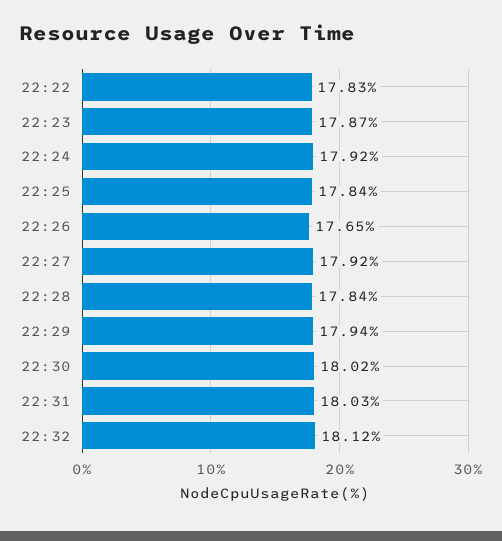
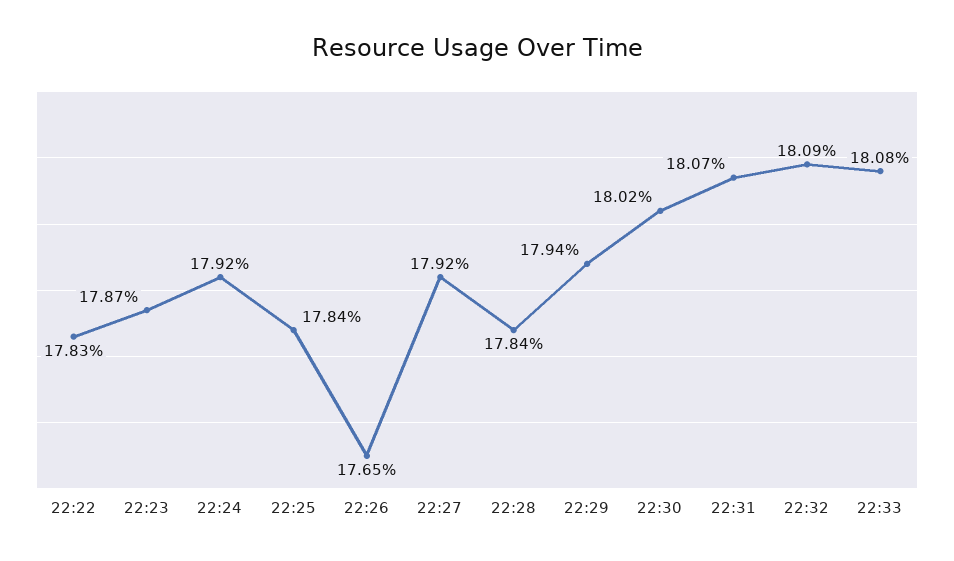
22:31: 18.03 -> 18.07
22:32: 18.12 -> 18.09
22:33: none -> 18.08

